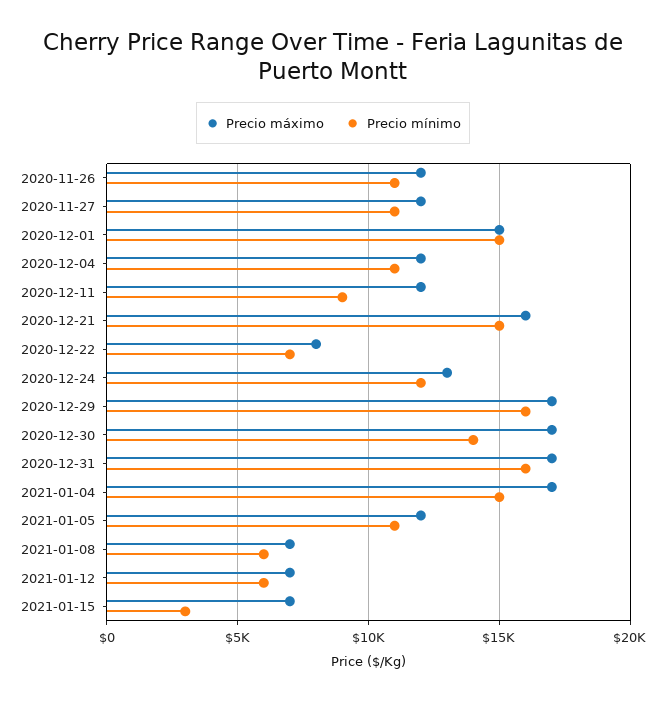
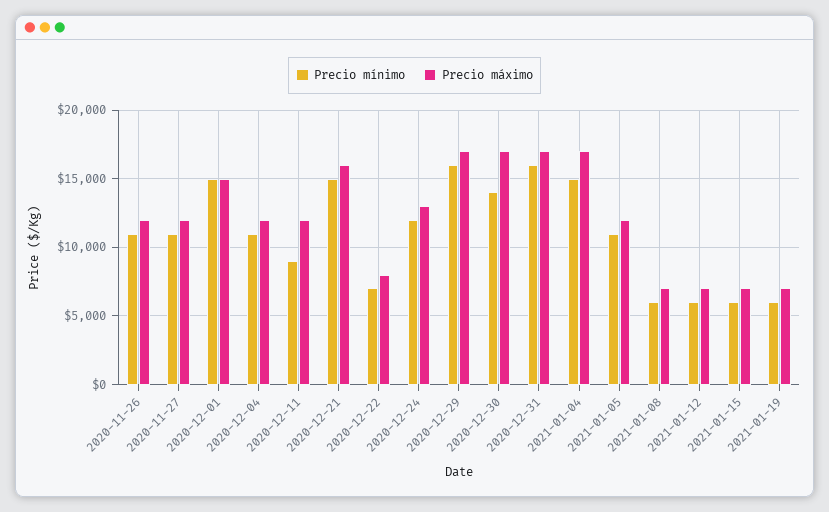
Precio mínimo, 2021-01-15: 3000 -> 6000
Precio mínimo, 2021-01-19: none -> 6000
Precio máximo, 2021-01-19: none -> 7000

